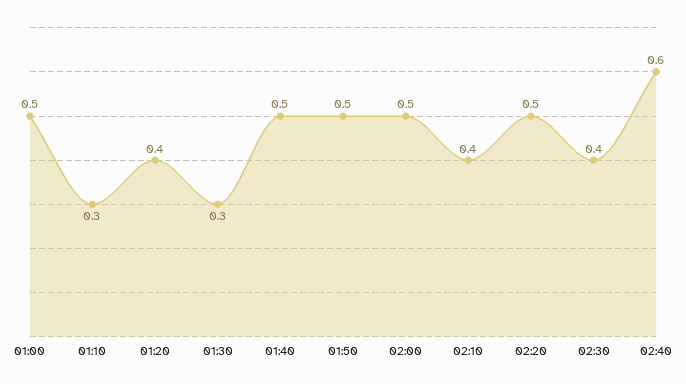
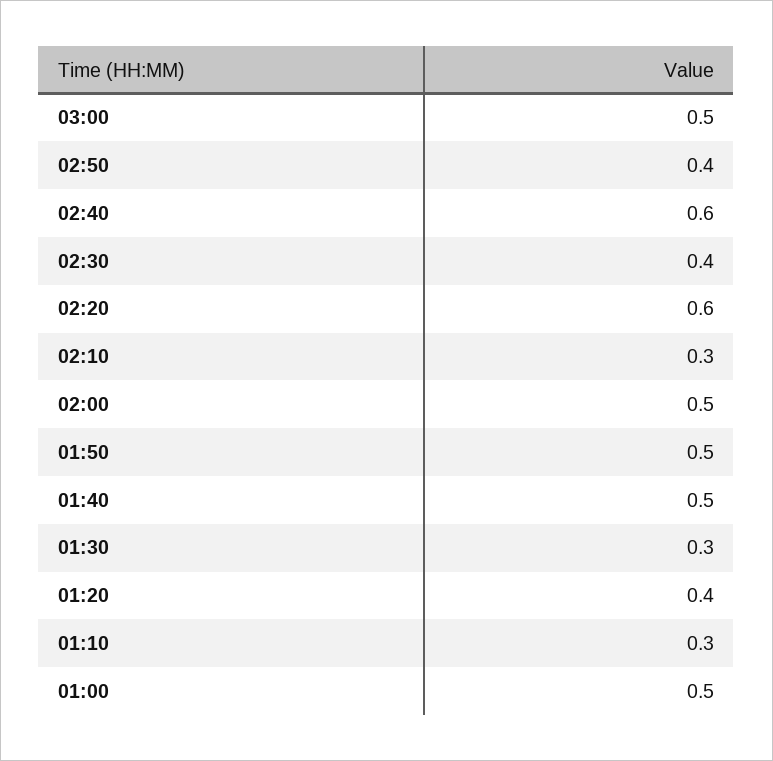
02:10: 0.4 -> 0.3
02:20: 0.5 -> 0.6
03:00: none -> 0.5
02:50: none -> 0.4

